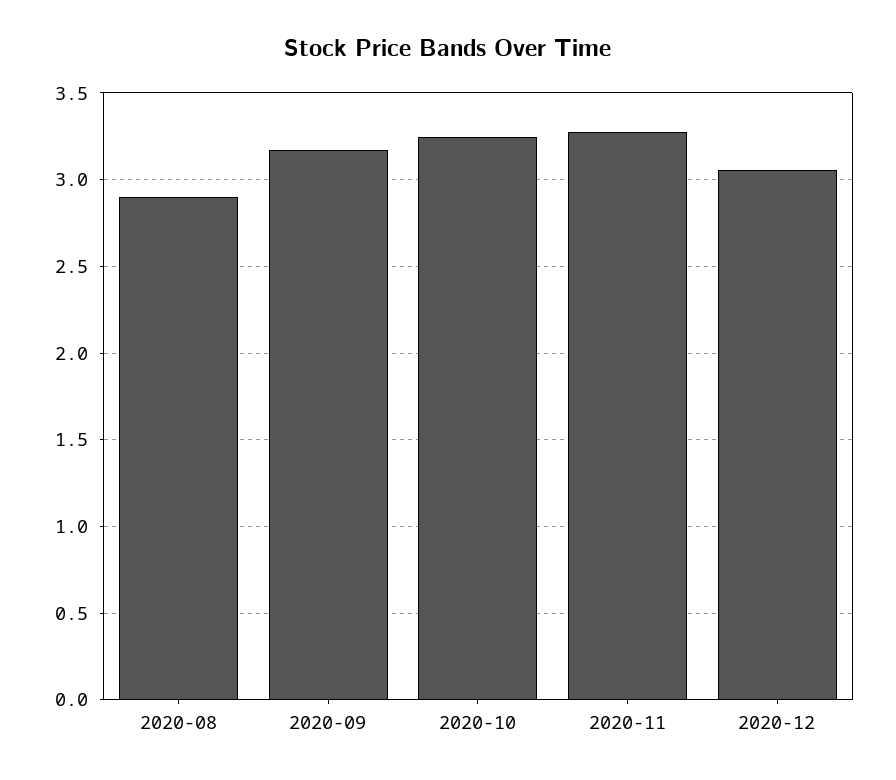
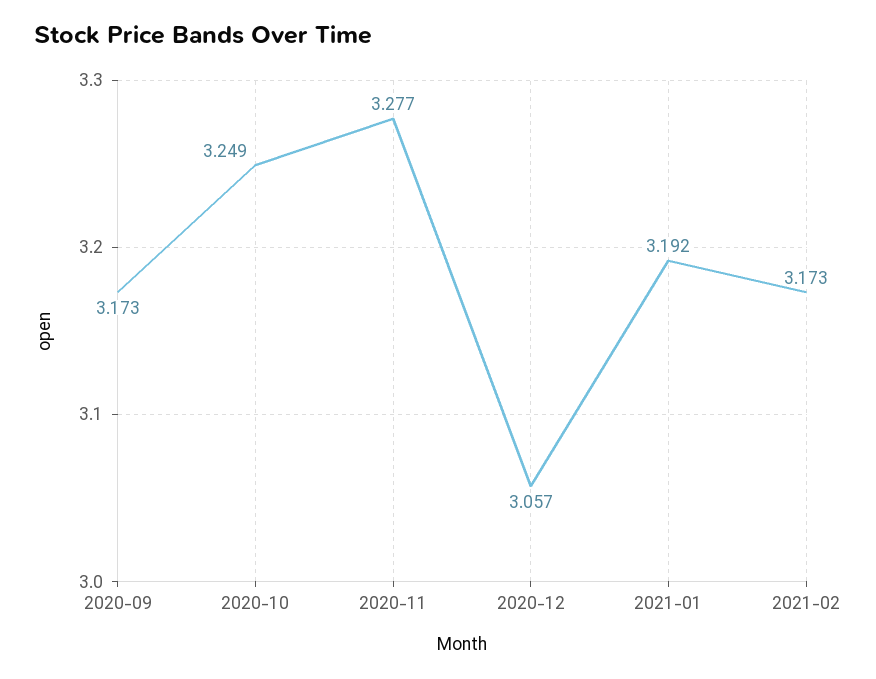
2020-08: 2.9 -> none
2021-01: none -> 3.192
2021-02: none -> 3.173

